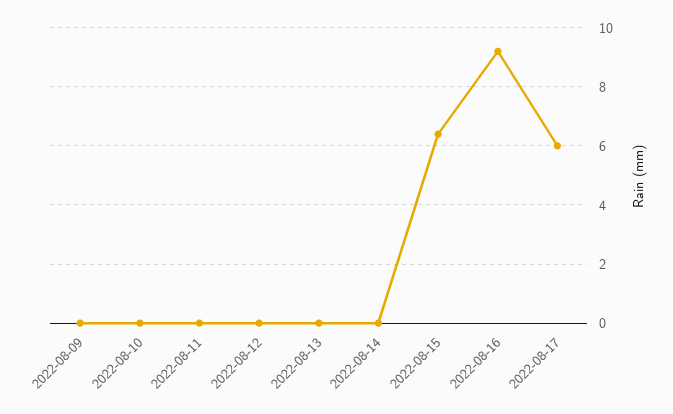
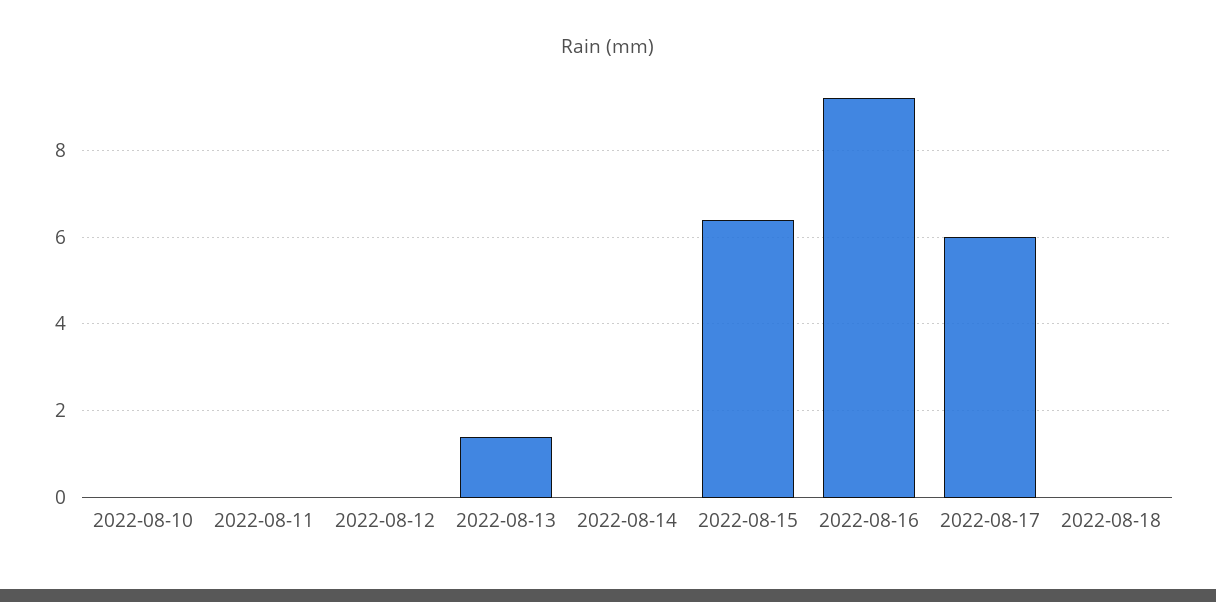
2022-08-09: 0 -> none
2022-08-13: 0 -> 1.5
2022-08-18: none -> 0

